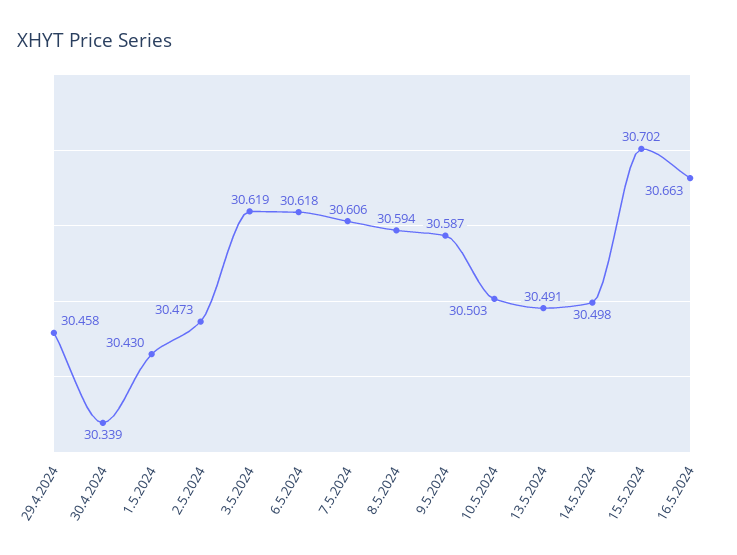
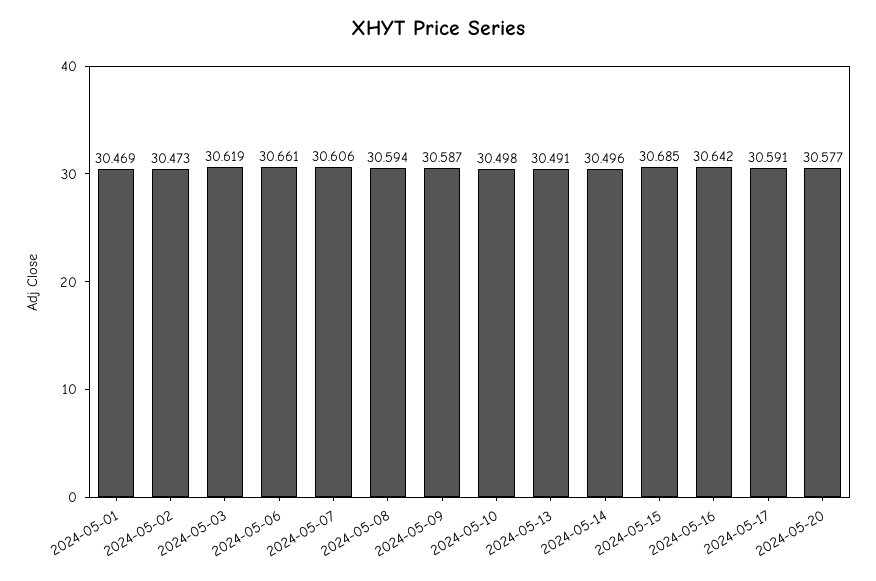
29.4.2024: 30.458 -> none
30.4.2024: 30.339 -> none
1.5.2024: 30.43 -> 30.469
6.5.2024: 30.618 -> 30.661
10.5.2024: 30.503 -> 30.498
14.5.2024: 30.498 -> 30.496
15.5.2024: 30.702 -> 30.685
16.5.2024: 30.663 -> 30.642
2024-05-17: none -> 30.591
2024-05-20: none -> 30.577

